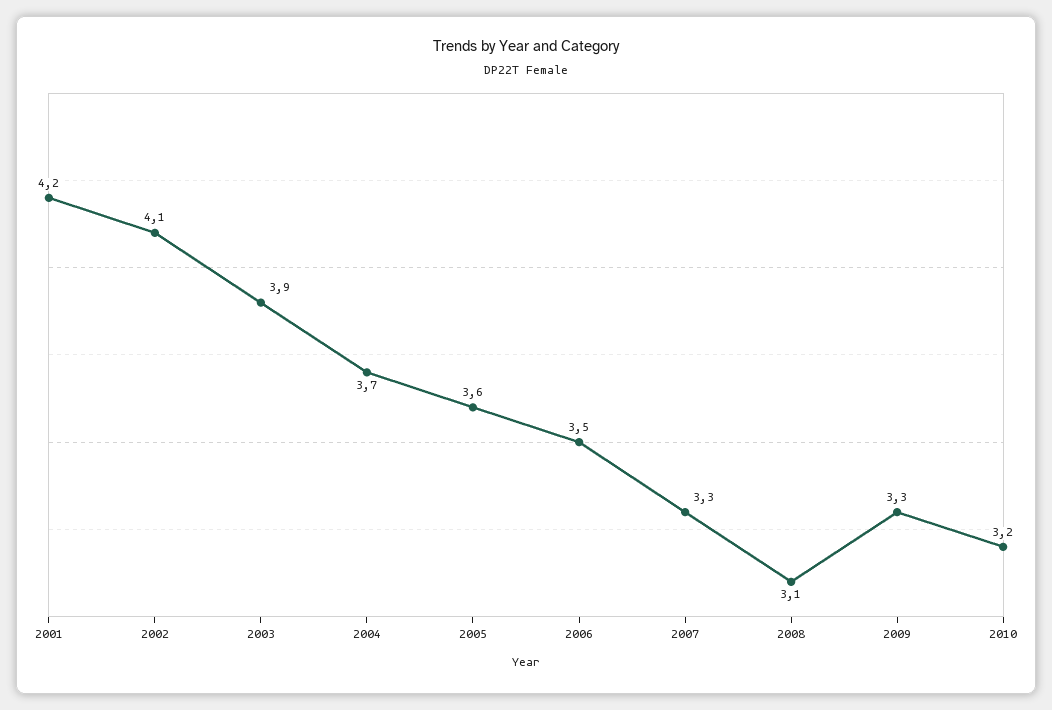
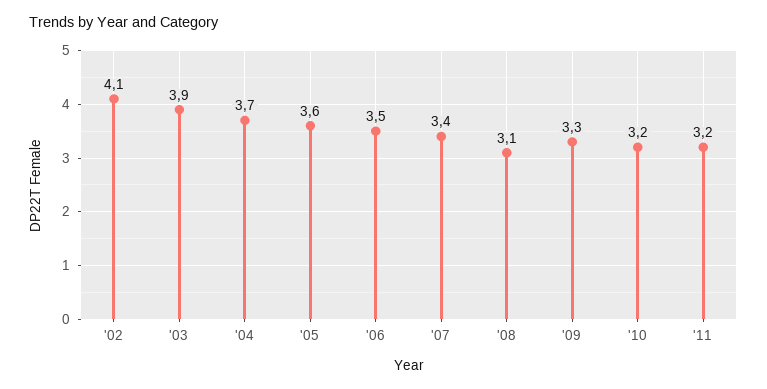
2001: 4.2 -> none
2007: 3.3 -> 3.4
'11: none -> 3.2

